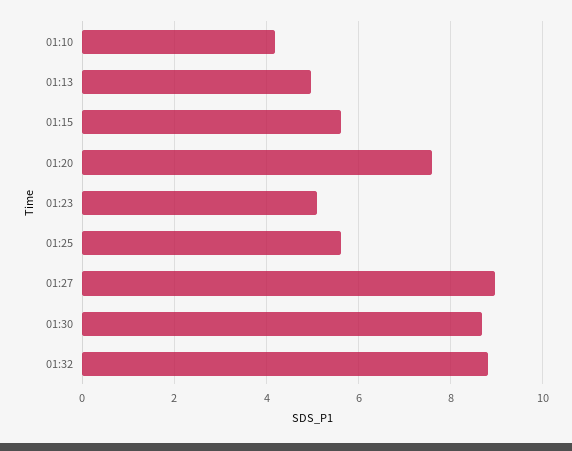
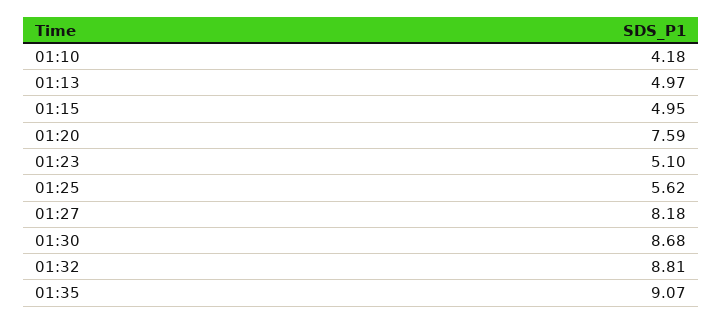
01:15: 5.6 -> 4.95
01:27: 9 -> 8.18
01:35: none -> 9.07

